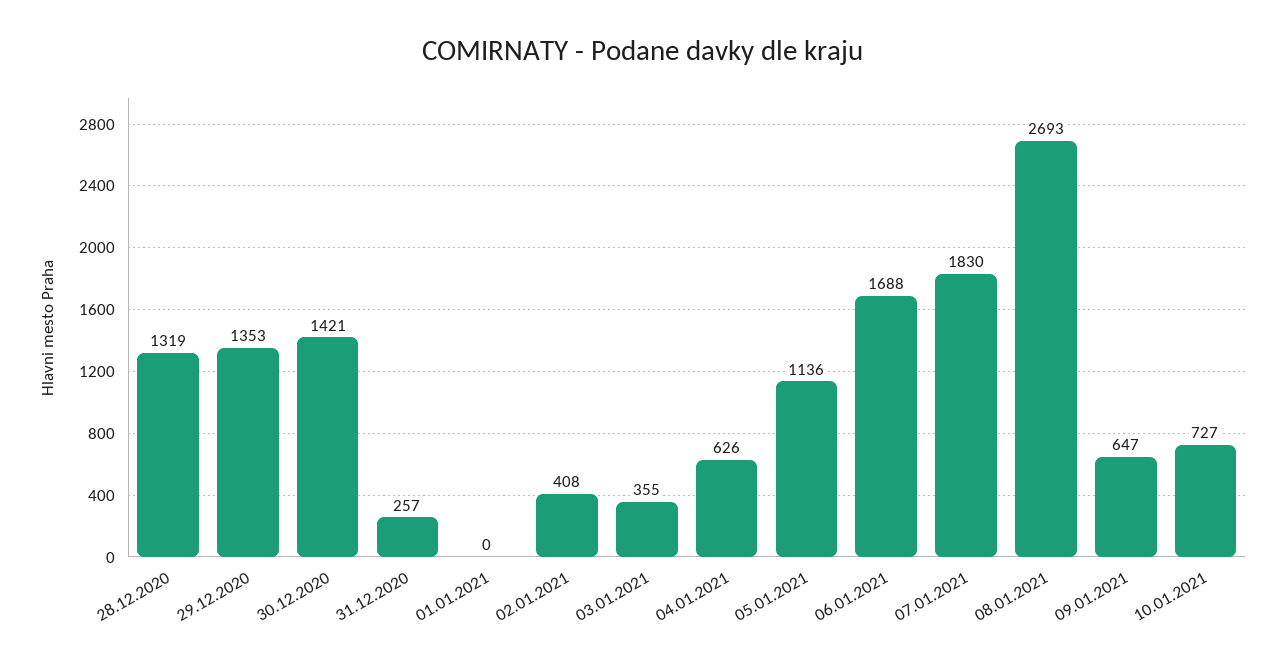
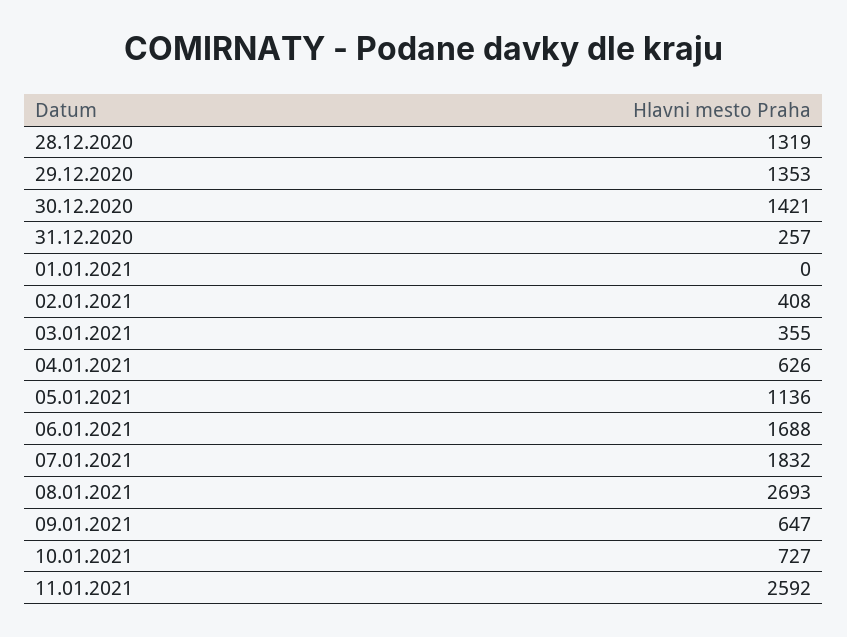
07.01.2021: 1830 -> 1832
11.01.2021: none -> 2592

